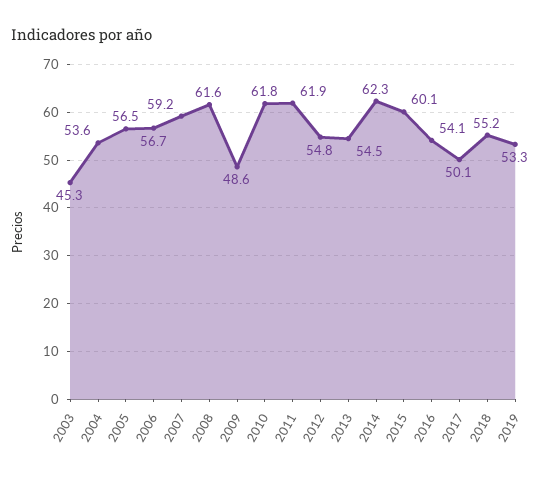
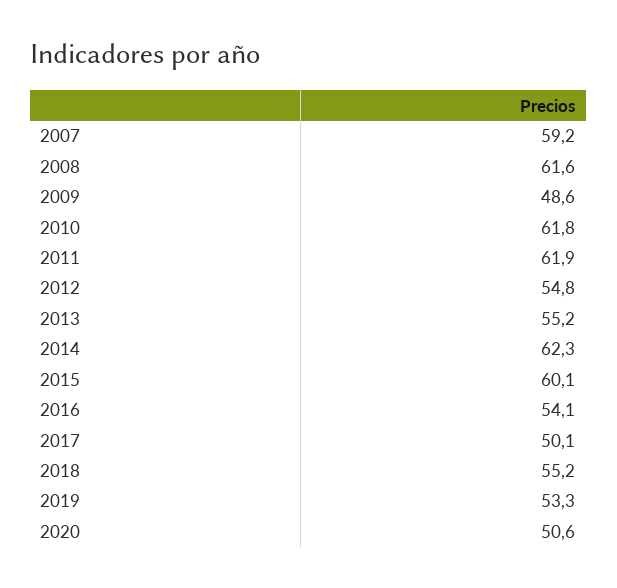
2003: 45.3 -> none
2004: 53.6 -> none
2005: 56.5 -> none
2006: 56.7 -> none
2013: 54.5 -> 55.2
2020: none -> 50.6

